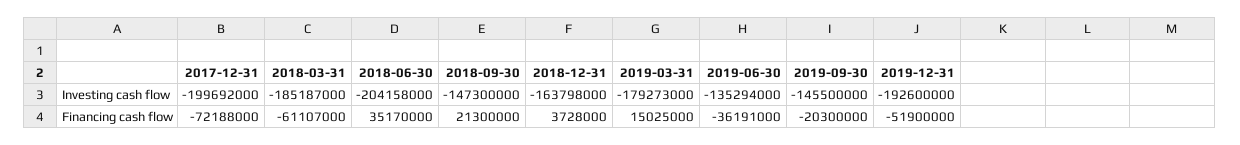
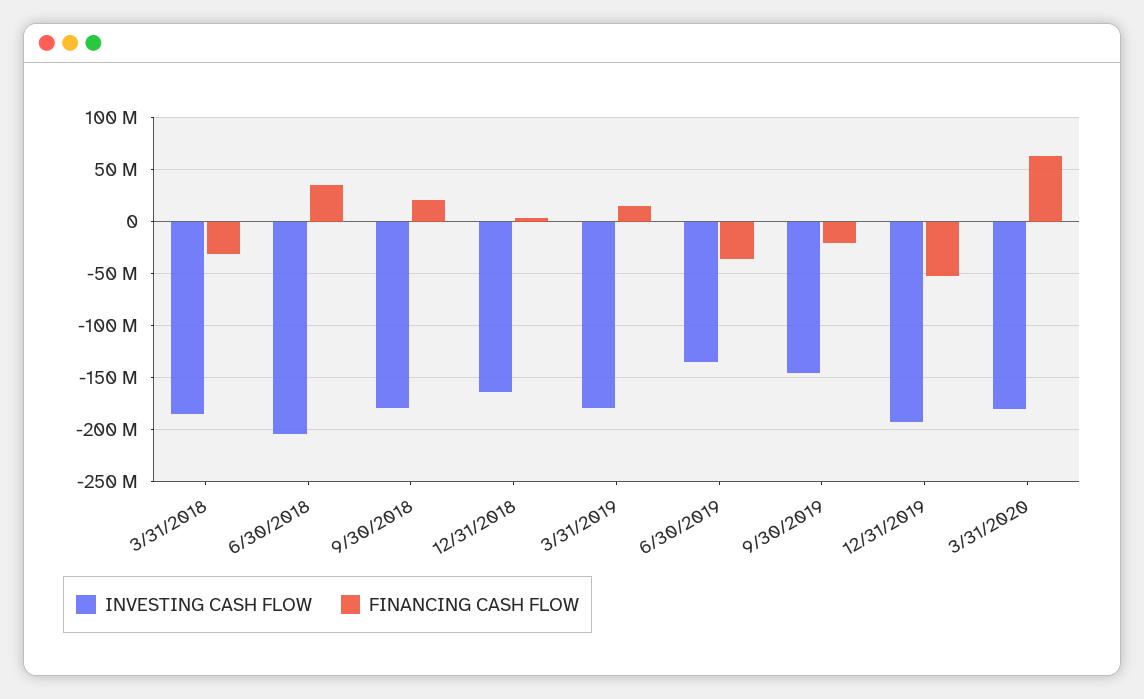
Investing cash flow, 2017-12-31: -199692000 -> none
Investing cash flow, 2018-09-30: -147300000 -> -180000000
Financing cash flow, 2017-12-31: -72188000 -> none
Financing cash flow, 2018-03-31: -61107000 -> -30000000
Investing cash flow, 3/31/2020: none -> -180000000
Financing cash flow, 3/31/2020: none -> 60000000

